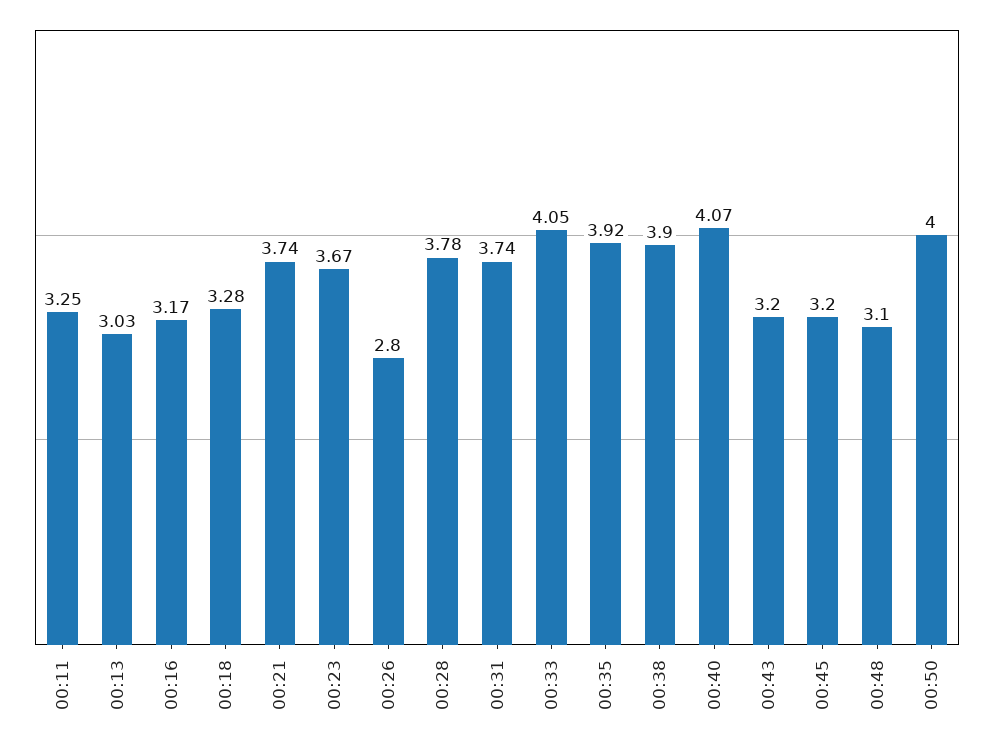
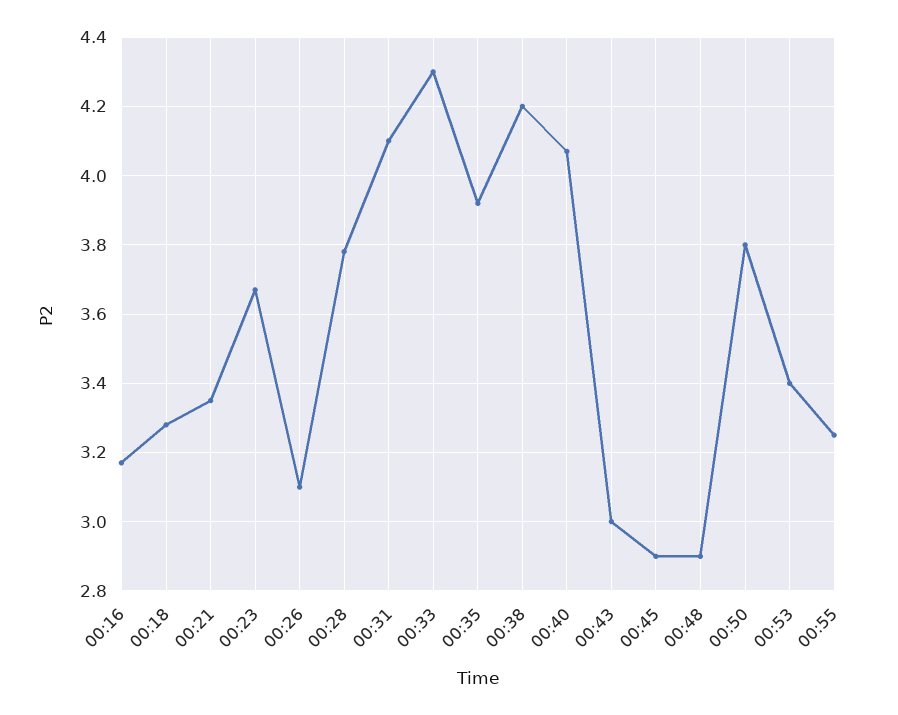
00:11: 3.25 -> none
00:13: 3.03 -> none
00:21: 3.74 -> 3.35
00:26: 2.8 -> 3.1
00:31: 3.74 -> 4.1
00:33: 4.05 -> 4.3
00:38: 3.9 -> 4.2
00:43: 3.2 -> 3
00:45: 3.2 -> 2.9
00:48: 3.1 -> 2.9
00:50: 4 -> 3.8
00:53: none -> 3.4
00:55: none -> 3.25

